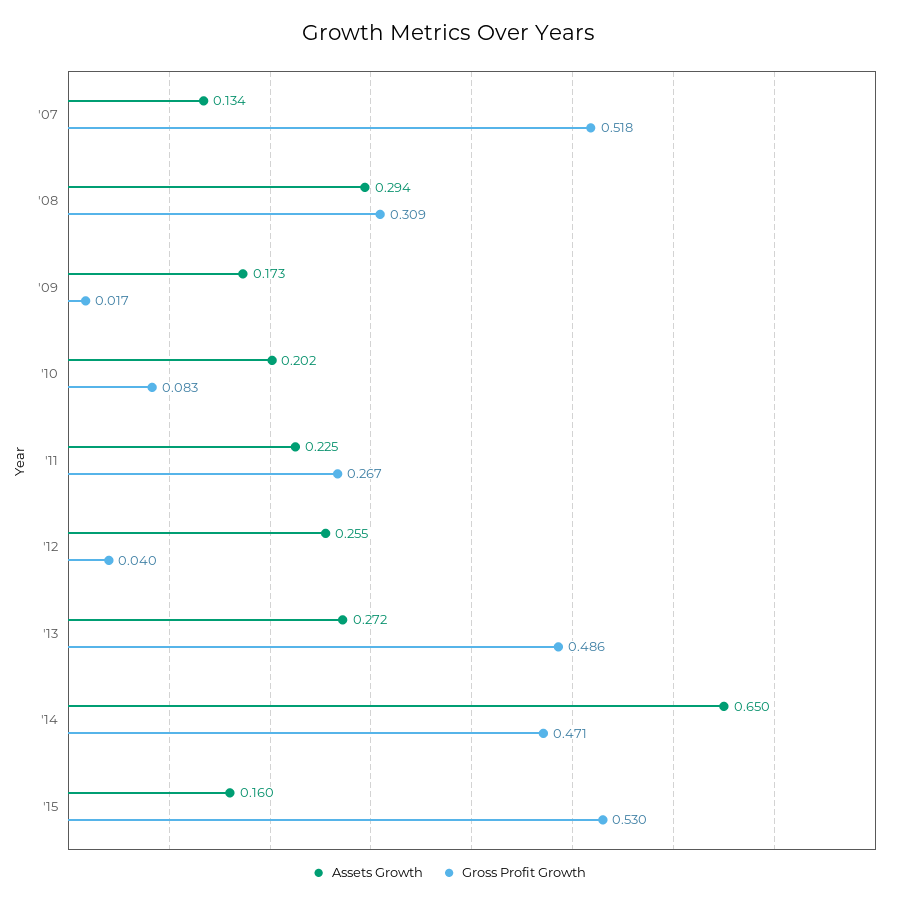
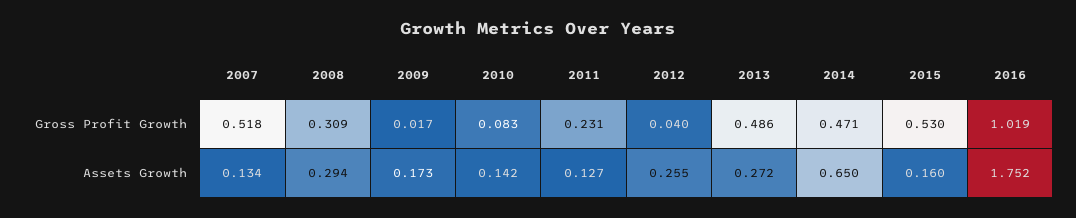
Assets Growth, '10: 0.202 -> 0.142
Assets Growth, '11: 0.225 -> 0.127
Gross Profit Growth, '11: 0.267 -> 0.231
Gross Profit Growth, 2016: none -> 1.019
Assets Growth, 2016: none -> 1.752

